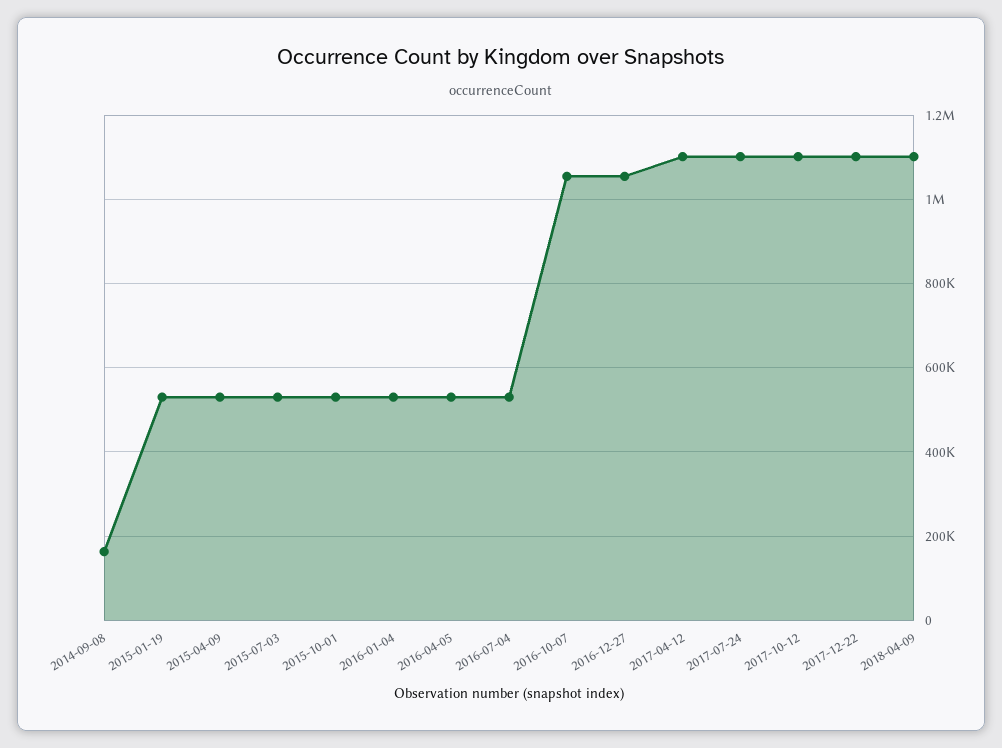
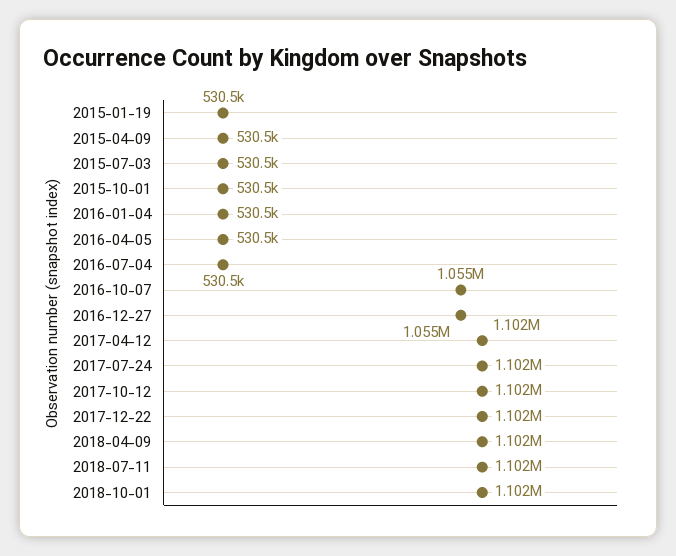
2014-09-08: 160000 -> none
2018-07-11: none -> 1102000
2018-10-01: none -> 1102000

